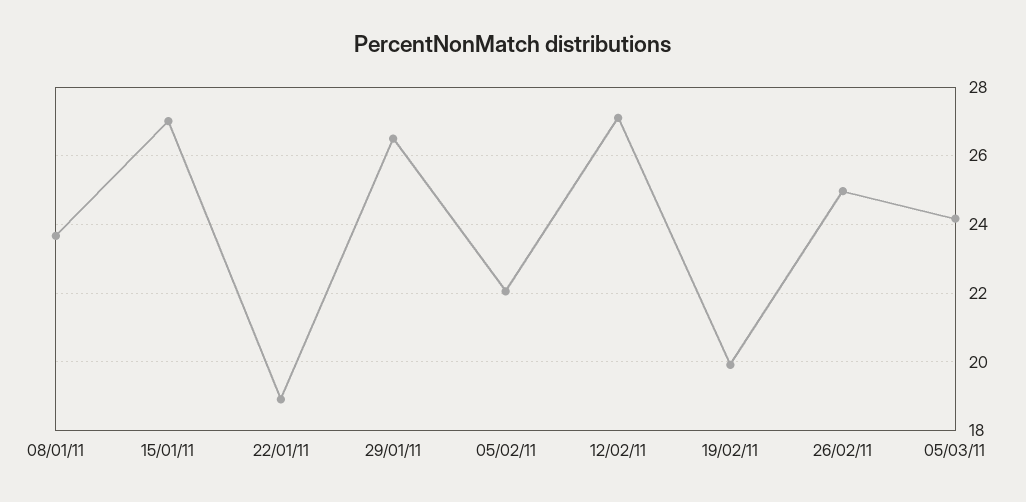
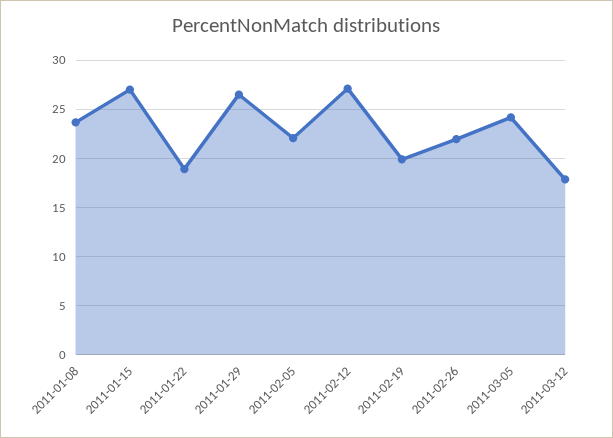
26/02/11: 25 -> 22
2011-03-12: none -> 18

